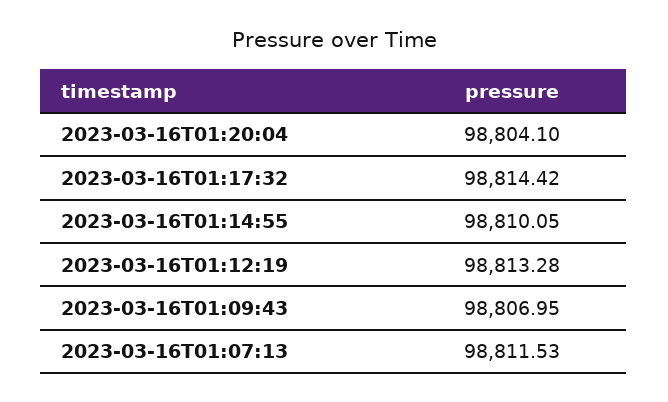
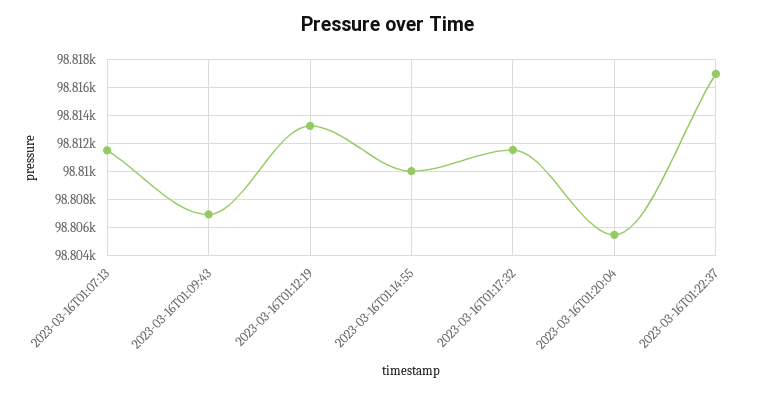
2023-03-16T01:20:04: 98804.1 -> 98805.5
2023-03-16T01:17:32: 98814.42 -> 98811.5
2023-03-16T01:22:37: none -> 98817

